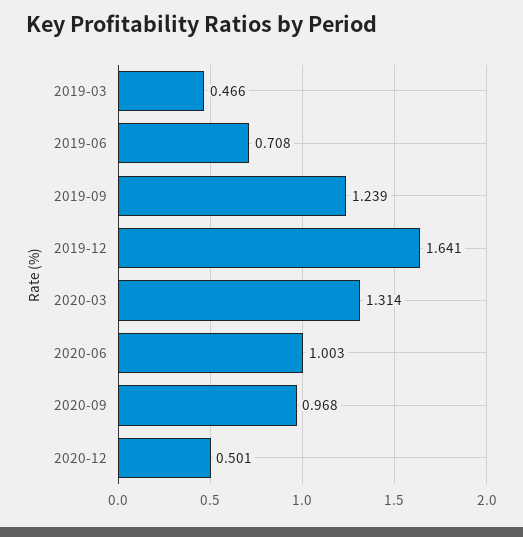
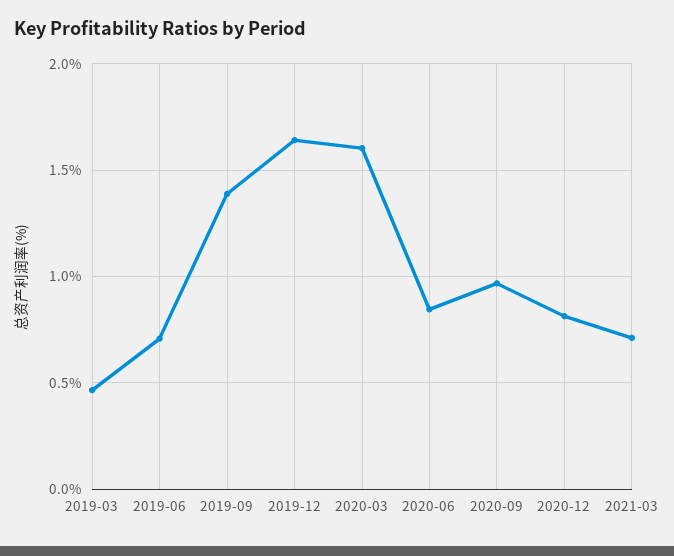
2019-09: 1.239 -> 1.4
2020-03: 1.314 -> 1.6
2020-06: 1.003 -> 0.85
2020-12: 0.501 -> 0.8
2021-03: none -> 0.7

